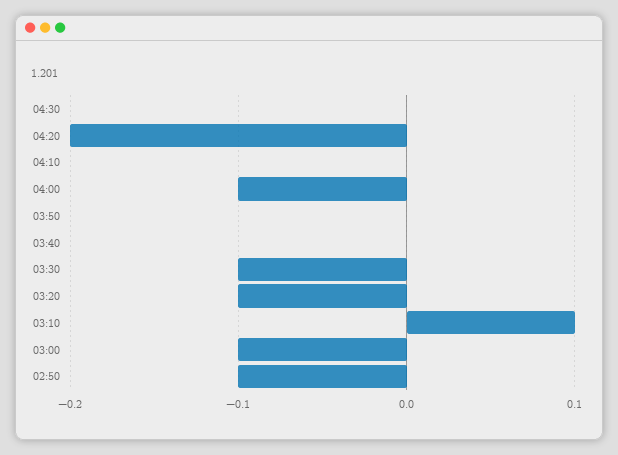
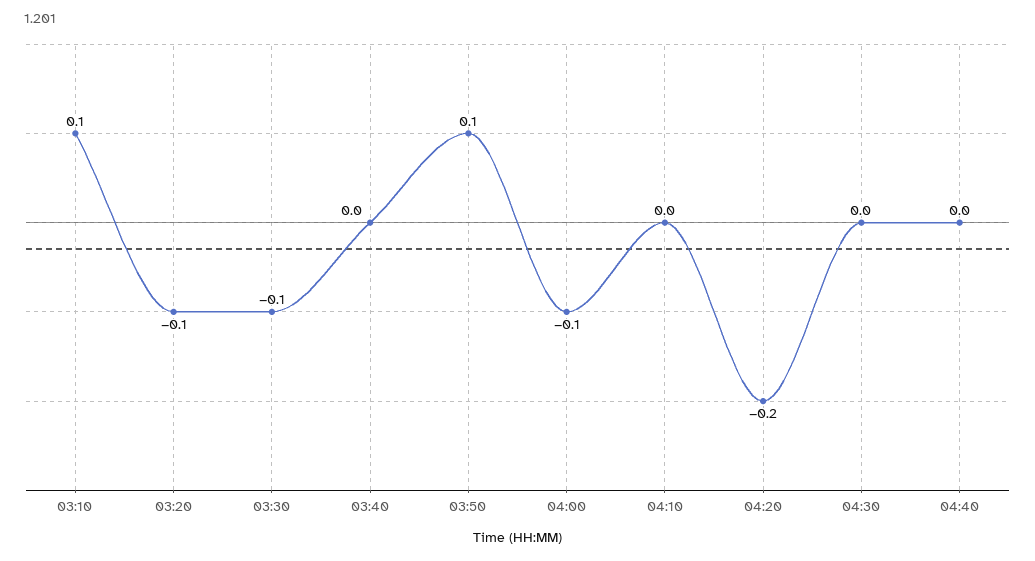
03:50: 0 -> 0.1
03:00: -0.1 -> none
02:50: -0.1 -> none
04:40: none -> 0

